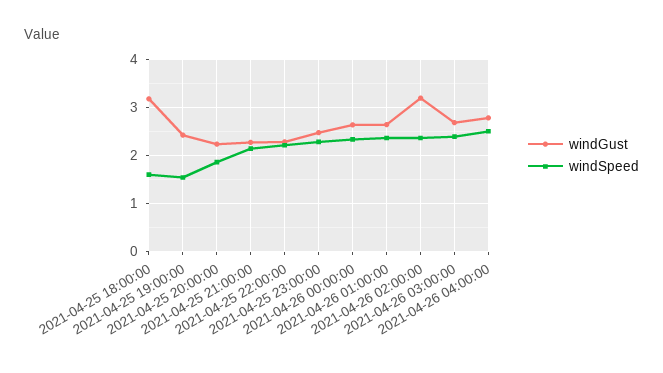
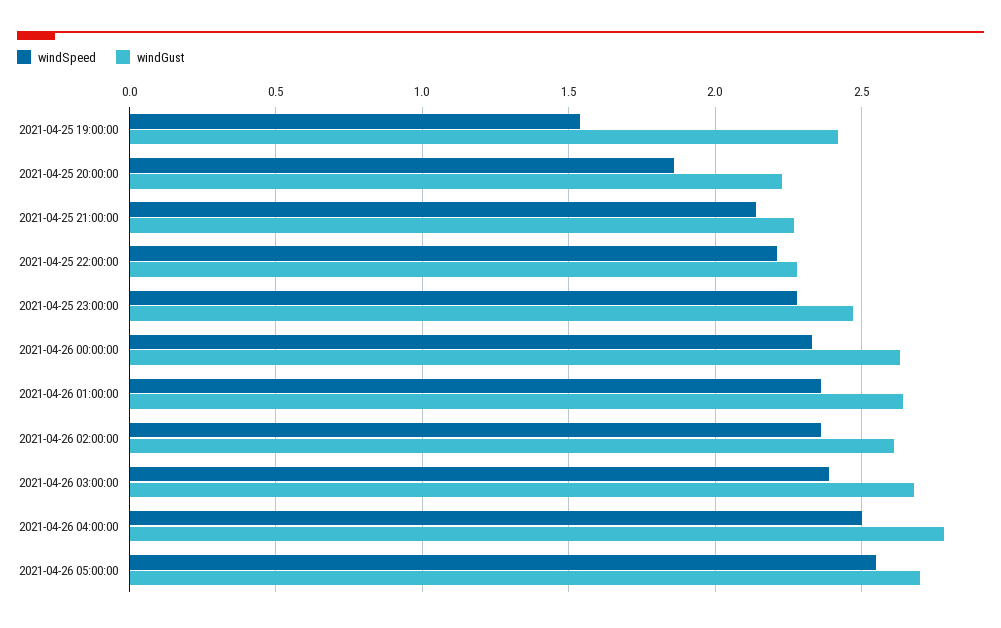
windGust, 2021-04-25 18:00:00: 3.2 -> none
windSpeed, 2021-04-25 18:00:00: 1.6 -> none
windGust, 2021-04-26 02:00:00: 3.2 -> 2.6
windSpeed, 2021-04-26 05:00:00: none -> 2.55
windGust, 2021-04-26 05:00:00: none -> 2.7

